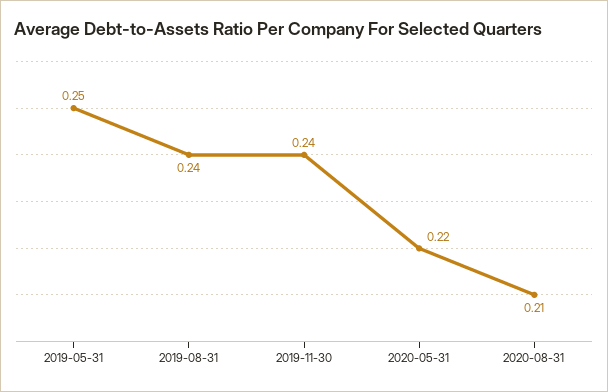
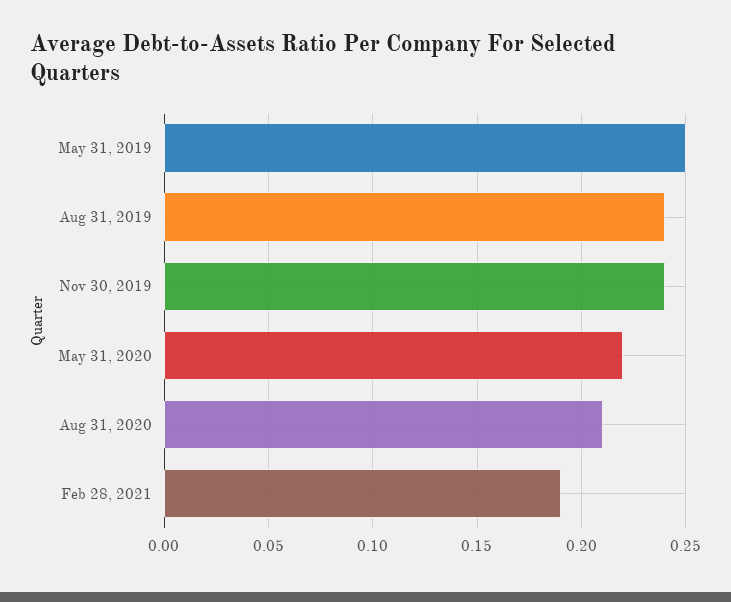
Feb 28, 2021: none -> 0.19

